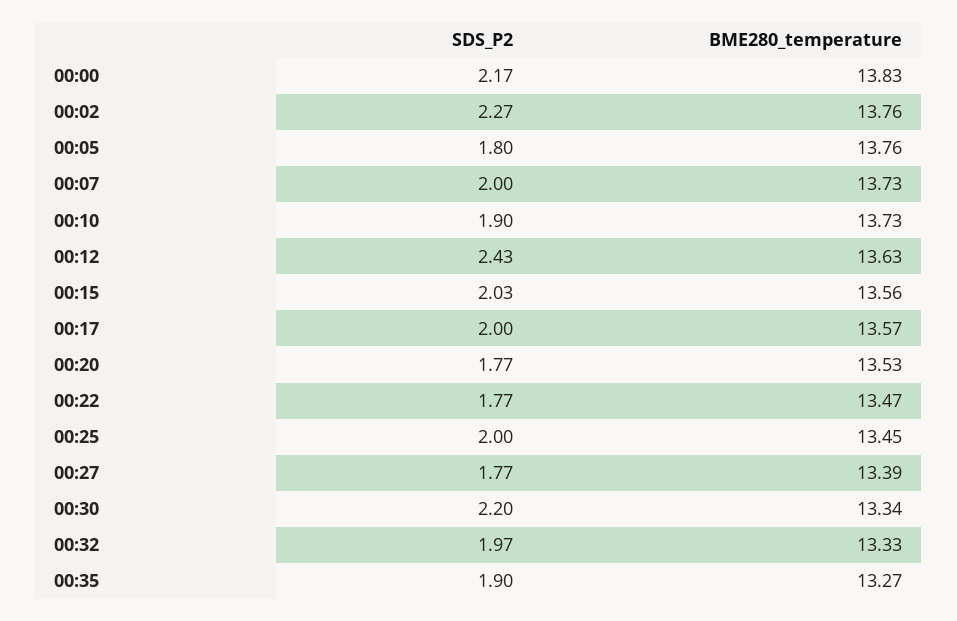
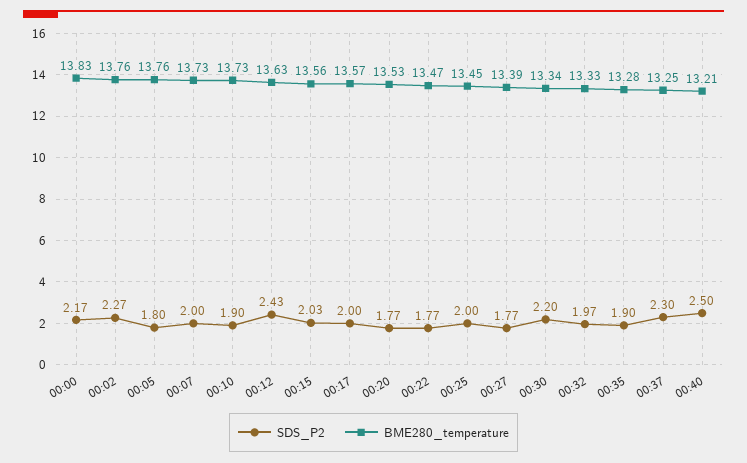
BME280_temperature, 00:35: 13.27 -> 13.28
SDS_P2, 00:37: none -> 2.3
BME280_temperature, 00:37: none -> 13.25
SDS_P2, 00:40: none -> 2.5
BME280_temperature, 00:40: none -> 13.21

